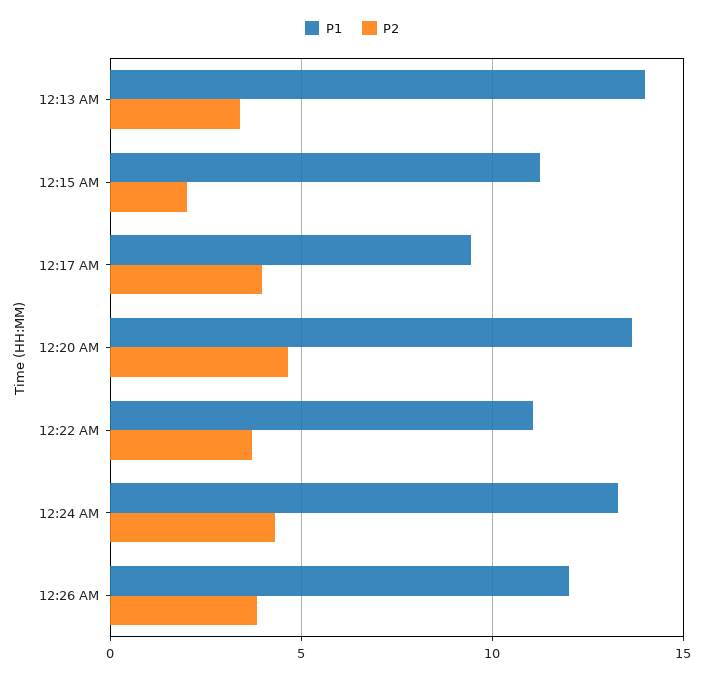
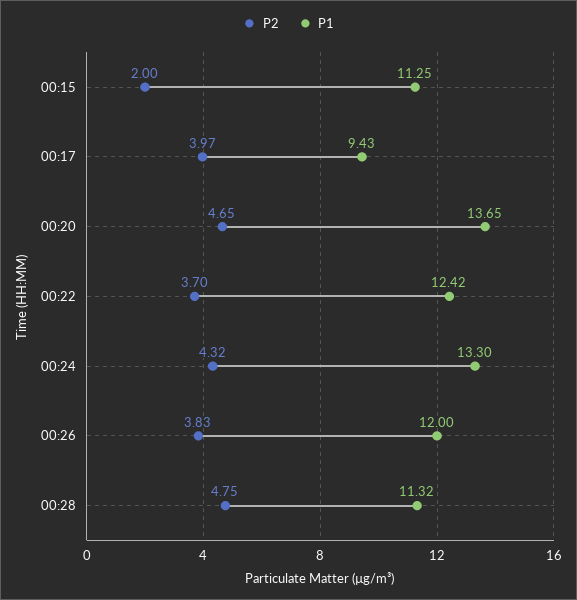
P1, 12:13 AM: 14 -> none
P2, 12:13 AM: 3.5 -> none
P1, 12:22 AM: 11 -> 12.42
P2, 00:28: none -> 4.75
P1, 00:28: none -> 11.32

